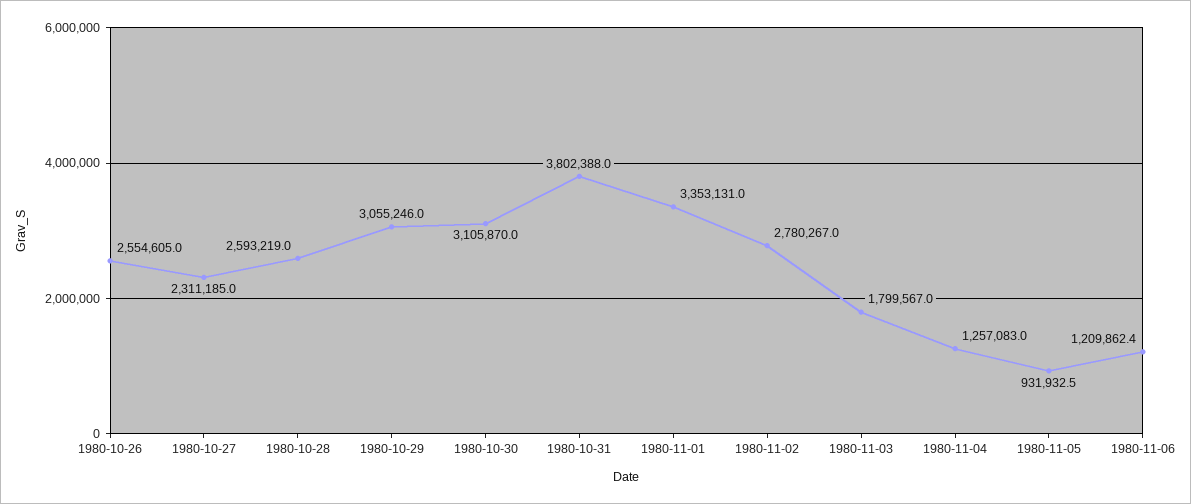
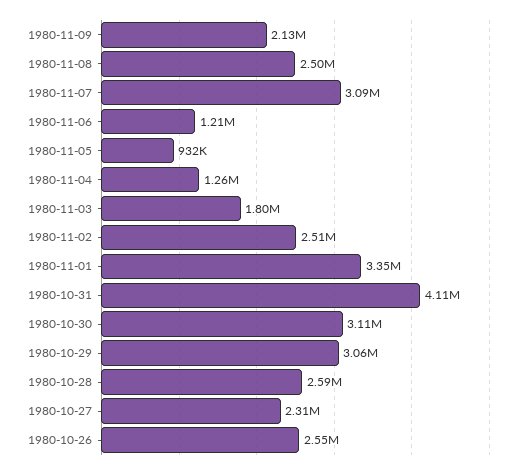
1980-10-31: 3802388 -> 4110000
1980-11-02: 2780267 -> 2510000
1980-11-09: none -> 2130000
1980-11-08: none -> 2500000
1980-11-07: none -> 3090000

